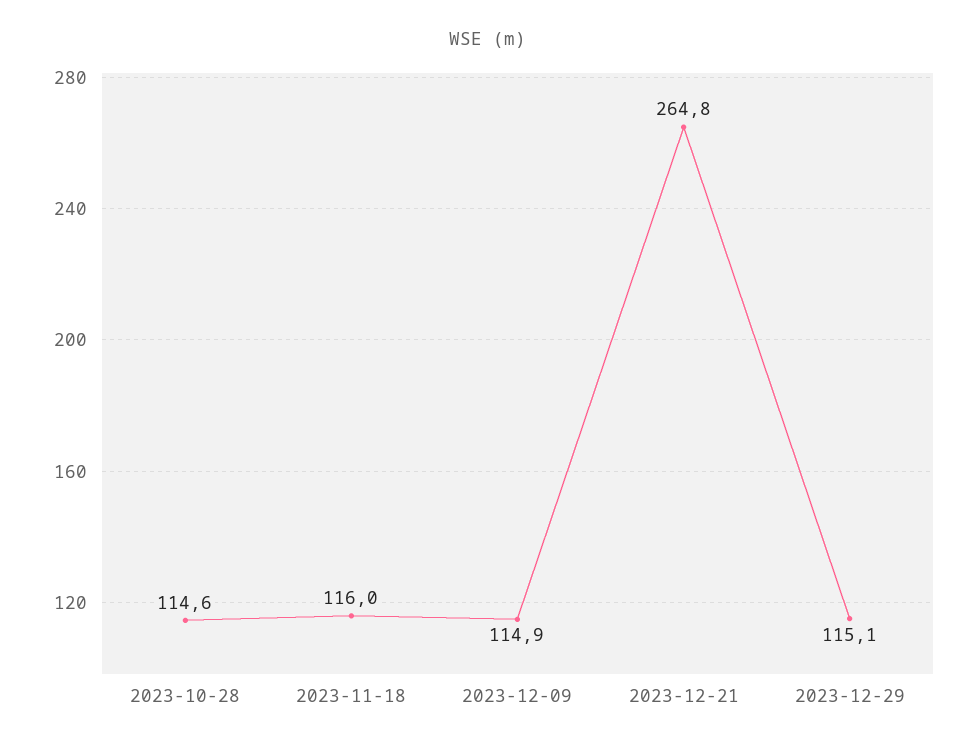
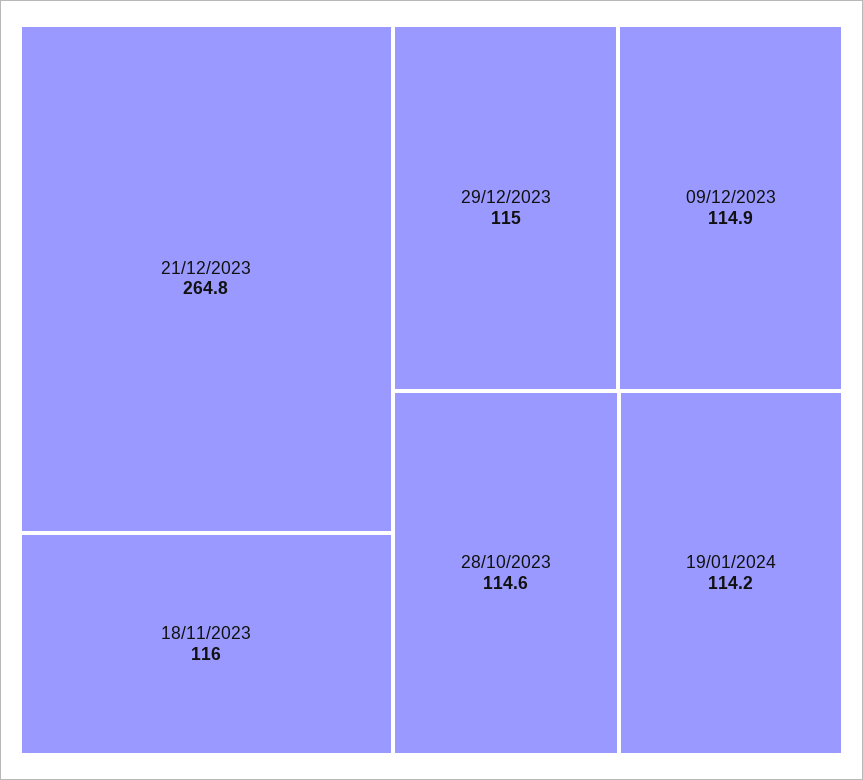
2023-12-29: 115.1 -> 115
19/01/2024: none -> 114.2

